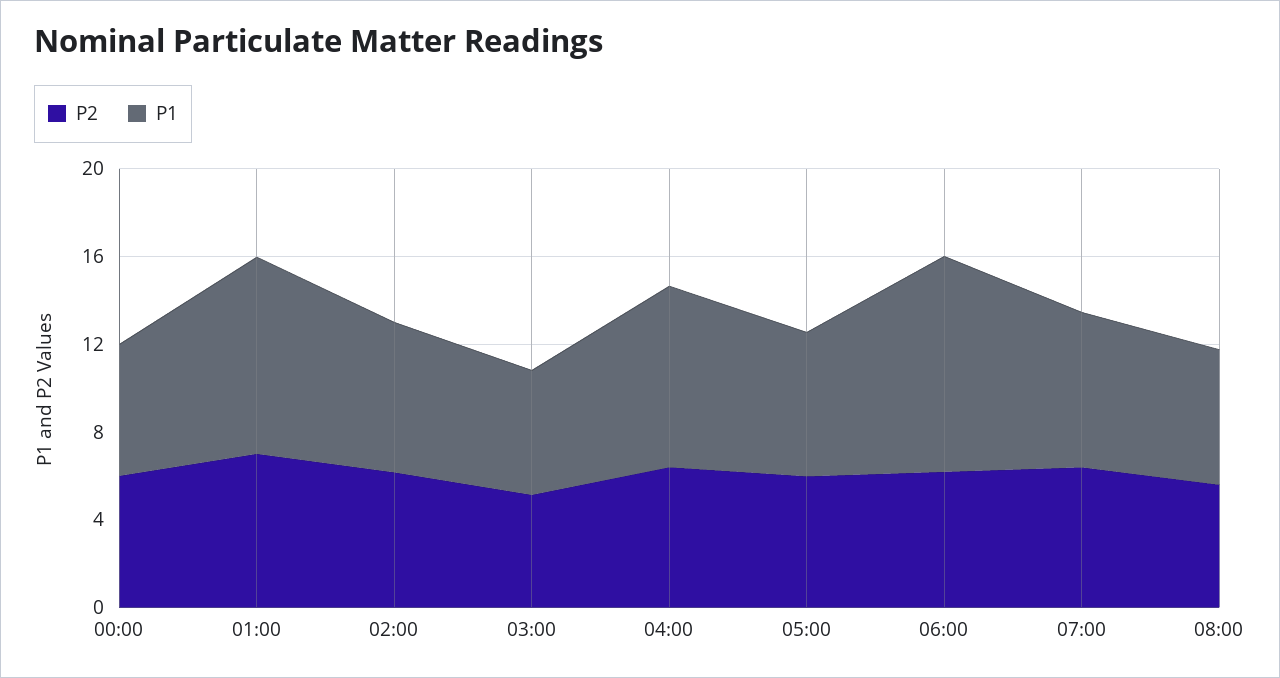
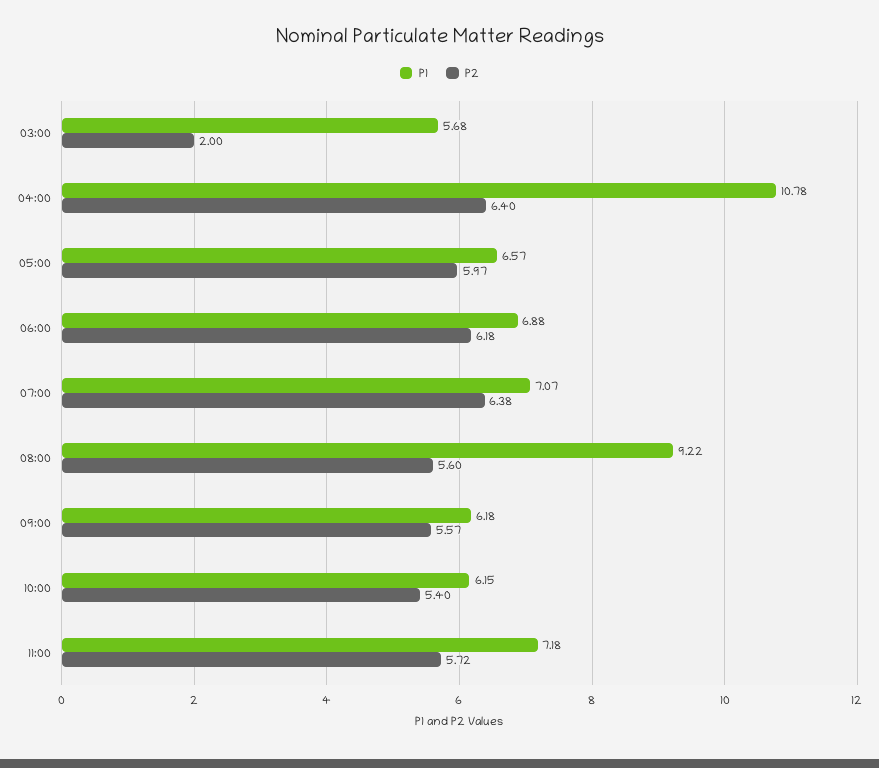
P2, 00:00: 6 -> none
P1, 00:00: 6 -> none
P2, 01:00: 7 -> none
P1, 01:00: 9 -> none
P2, 02:00: 6 -> none
P1, 02:00: 7 -> none
P2, 03:00: 5 -> 2
P1, 04:00: 8 -> 10.78
P1, 06:00: 10 -> 6.88
P1, 08:00: 6 -> 9.22
P1, 09:00: none -> 6.18
P2, 09:00: none -> 5.57
P1, 10:00: none -> 6.15
P2, 10:00: none -> 5.4
P1, 11:00: none -> 7.18
P2, 11:00: none -> 5.72

